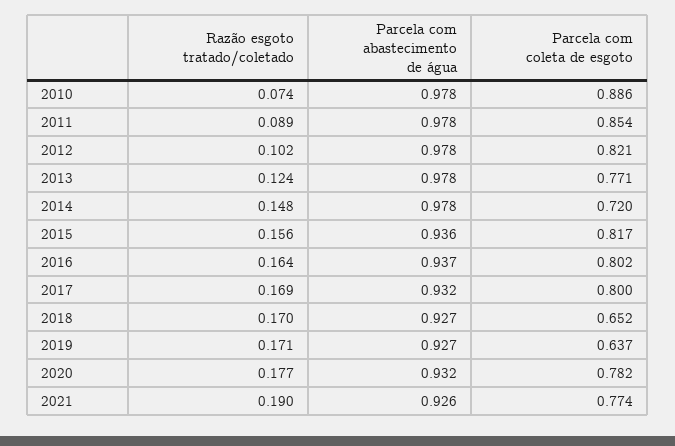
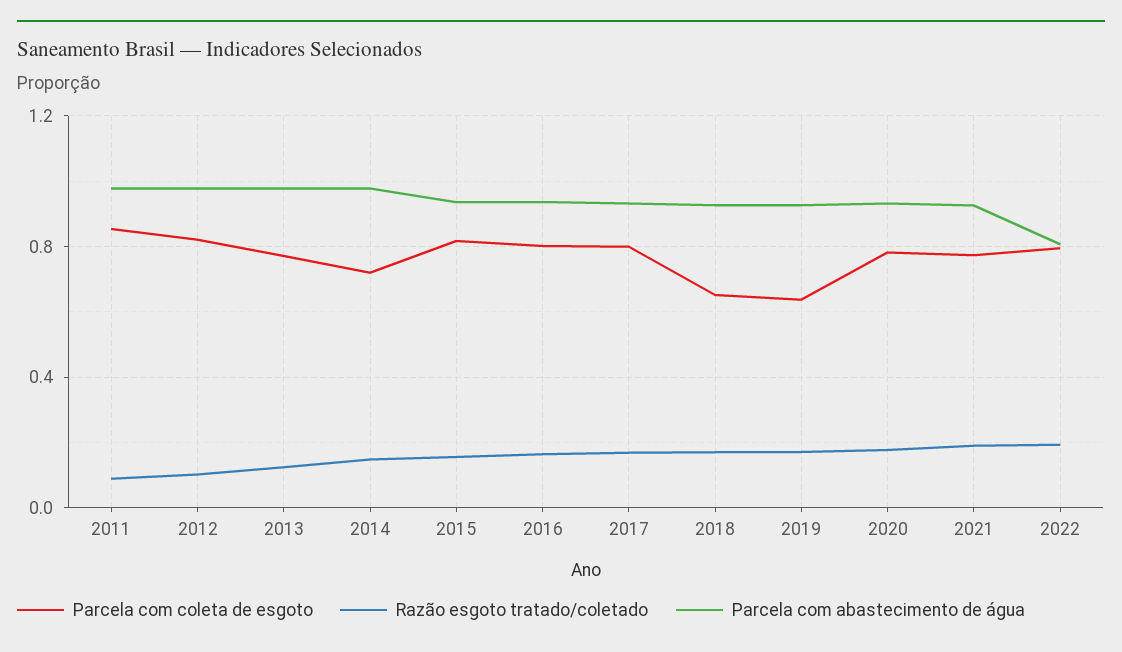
Razão esgoto tratado/coletado, 2010: 0.074 -> none
Parcela com abastecimento de água, 2010: 0.978 -> none
Parcela com coleta de esgoto, 2010: 0.886 -> none
Parcela com coleta de esgoto, 2022: none -> 0.8
Razão esgoto tratado/coletado, 2022: none -> 0.2
Parcela com abastecimento de água, 2022: none -> 0.8

